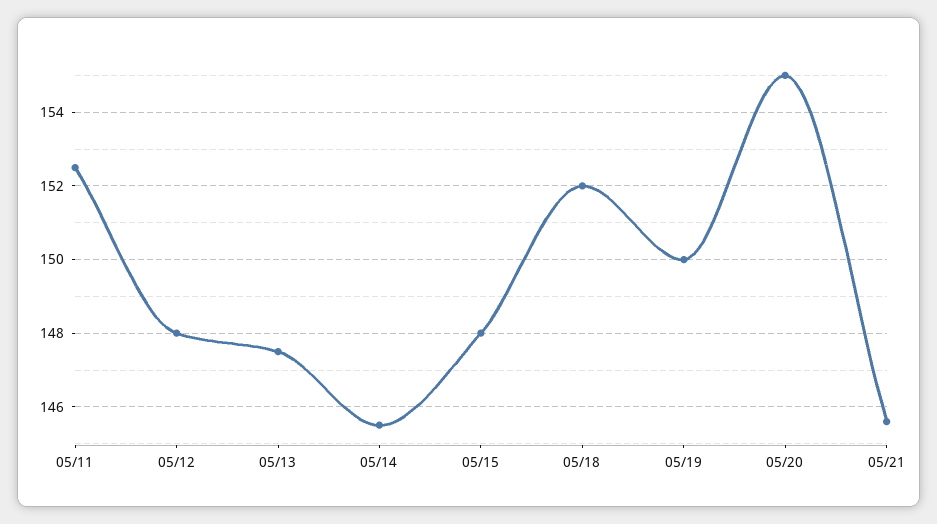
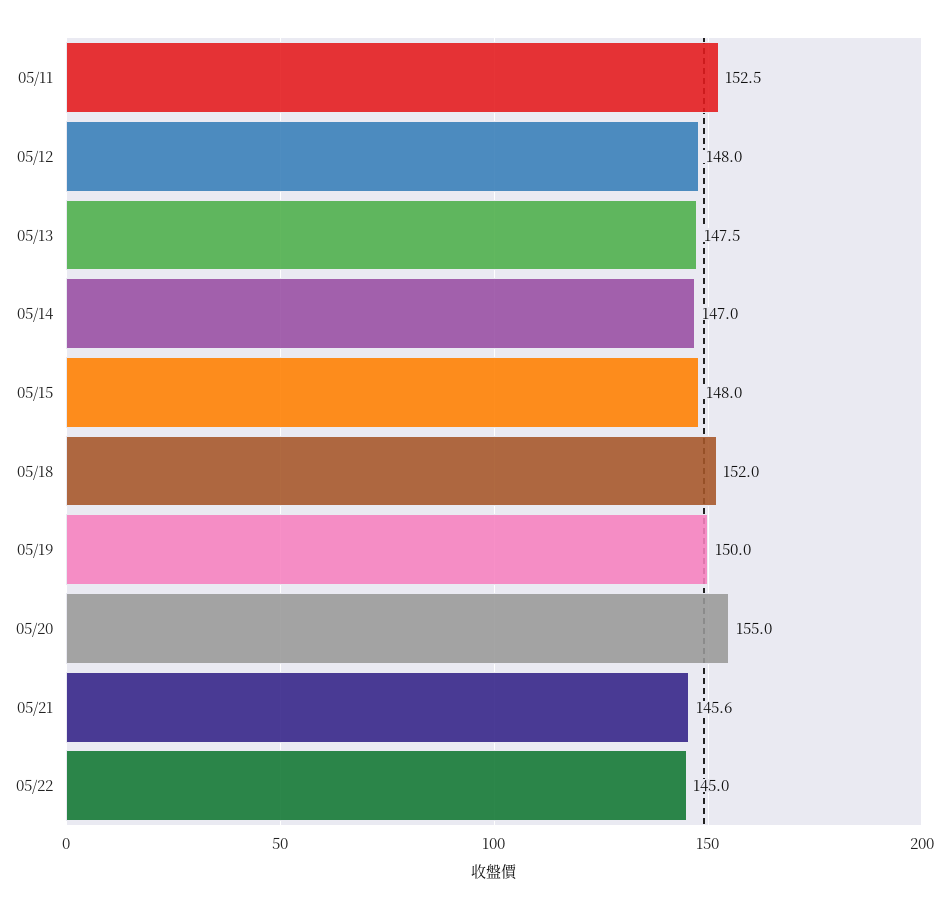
05/14: 145.5 -> 147
05/22: none -> 145

